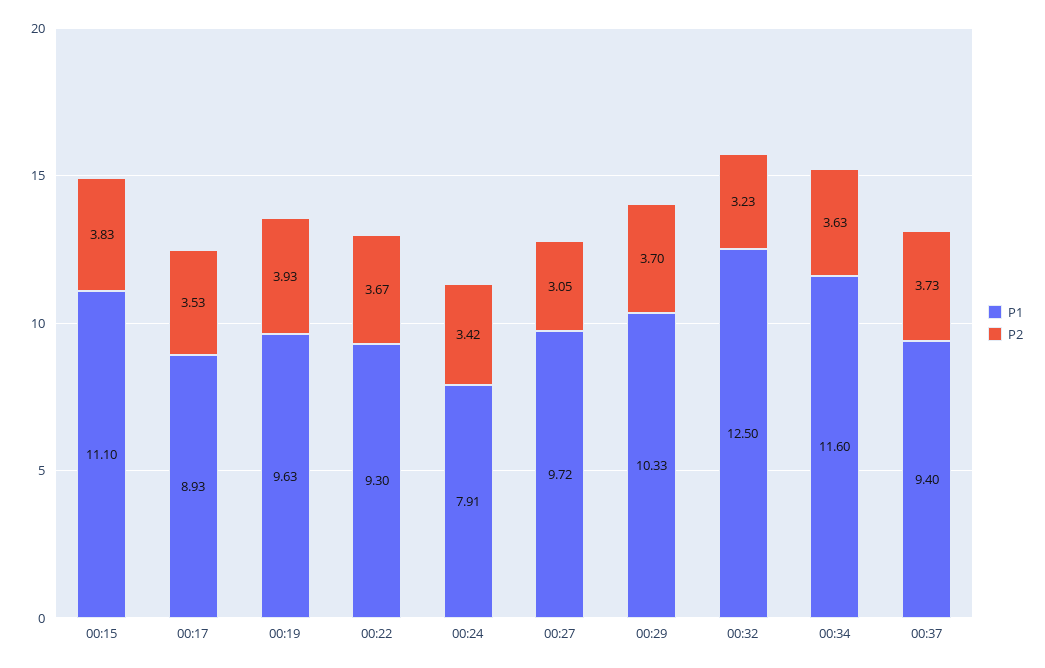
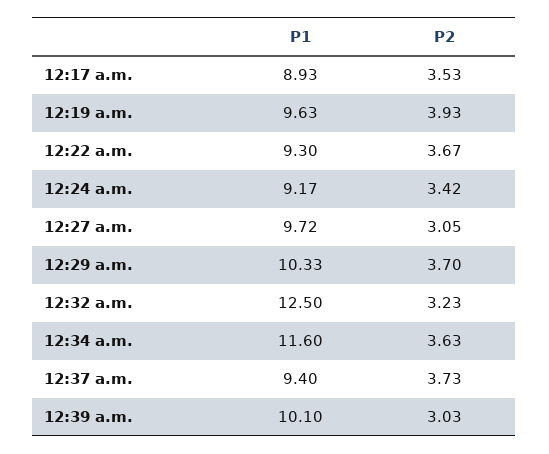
P1, 00:15: 11.1 -> none
P2, 00:15: 3.83 -> none
P1, 00:24: 7.91 -> 9.17
P1, 12:39 a.m.: none -> 10.1
P2, 12:39 a.m.: none -> 3.03

